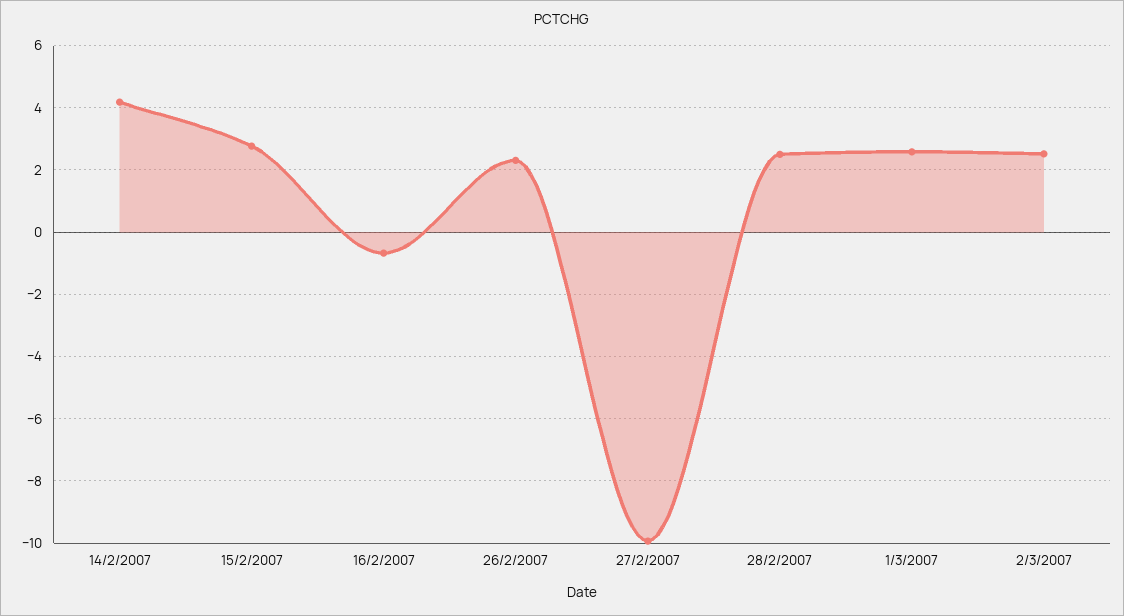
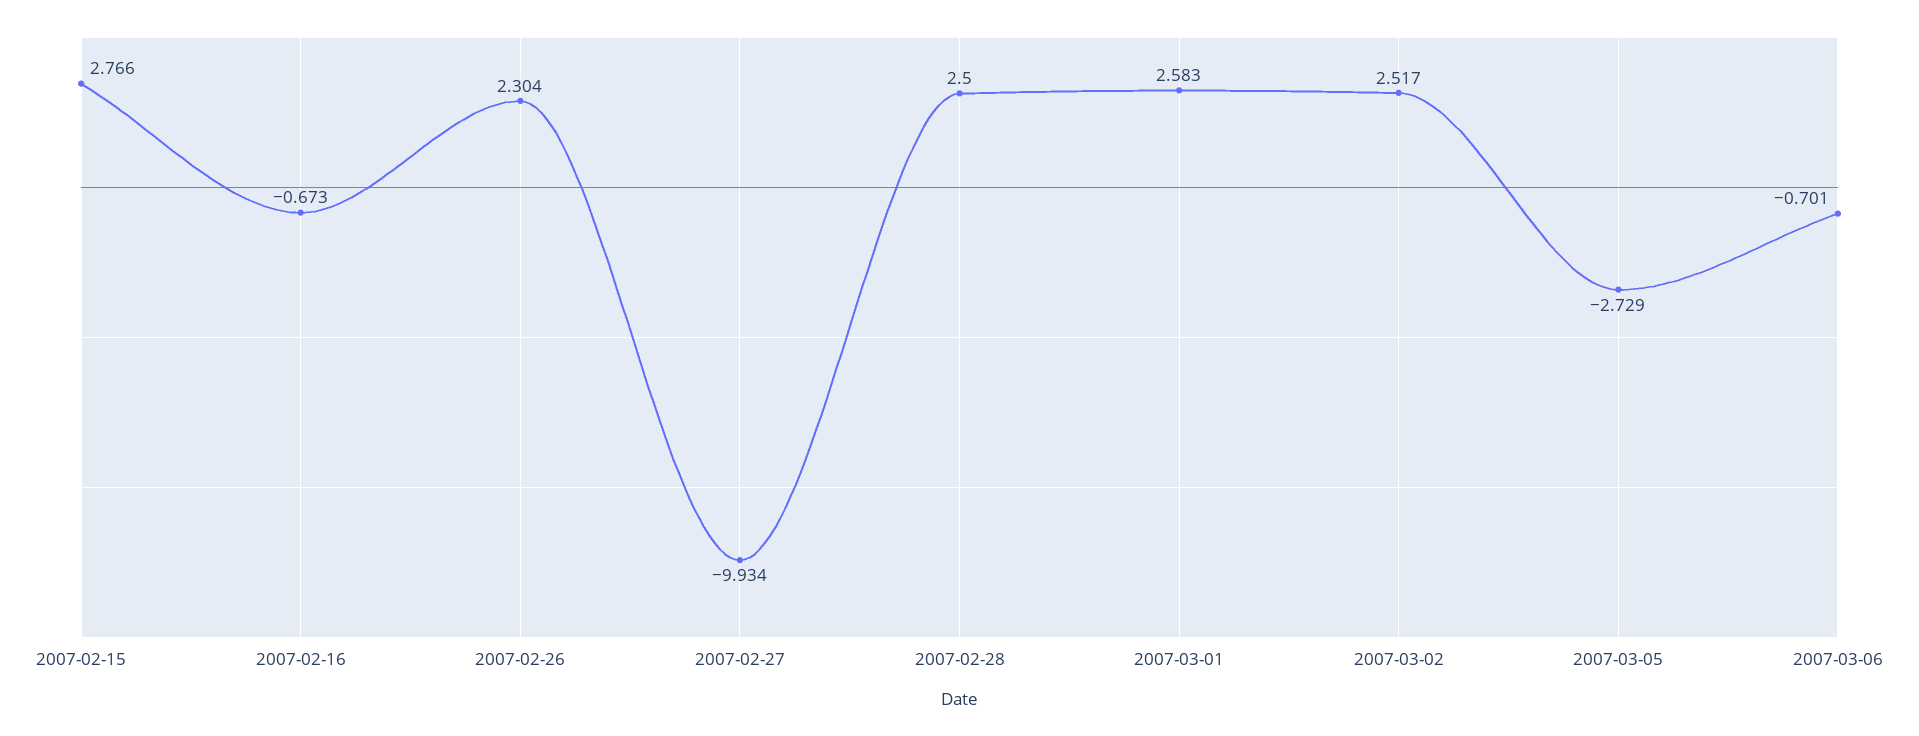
14/2/2007: 4.2 -> none
2007-03-05: none -> -2.729
2007-03-06: none -> -0.701

